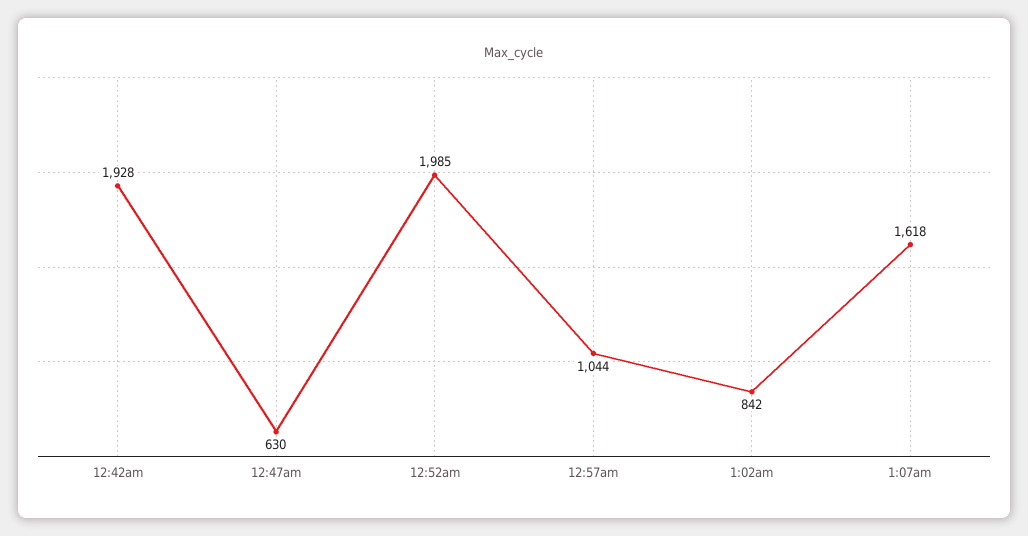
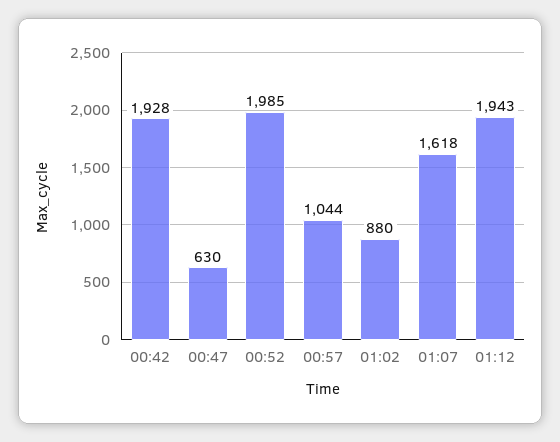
1:02am: 842 -> 880
01:12: none -> 1943

